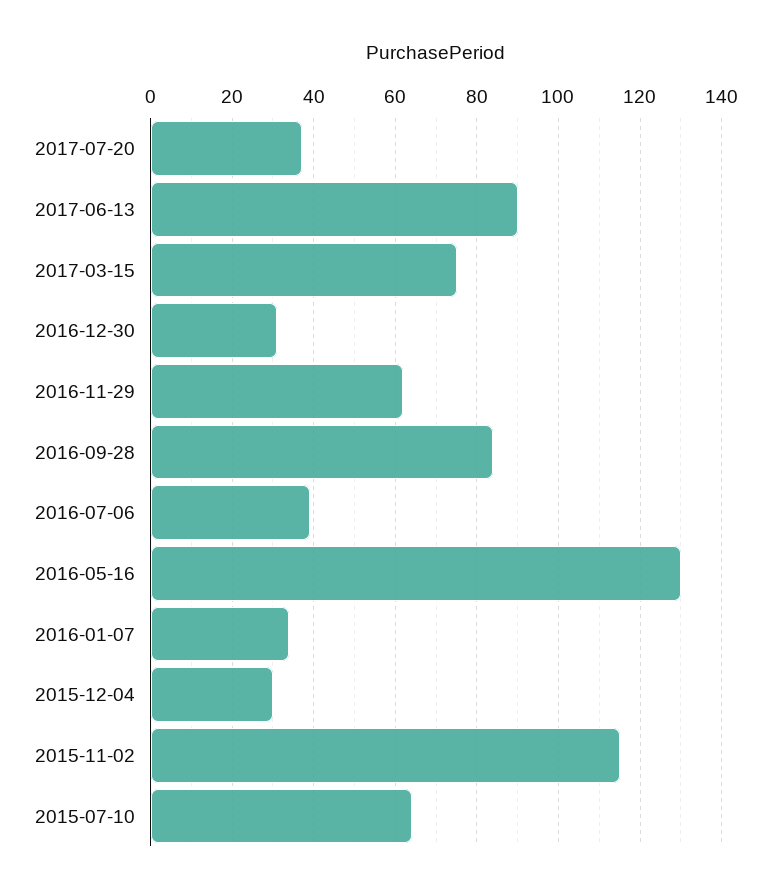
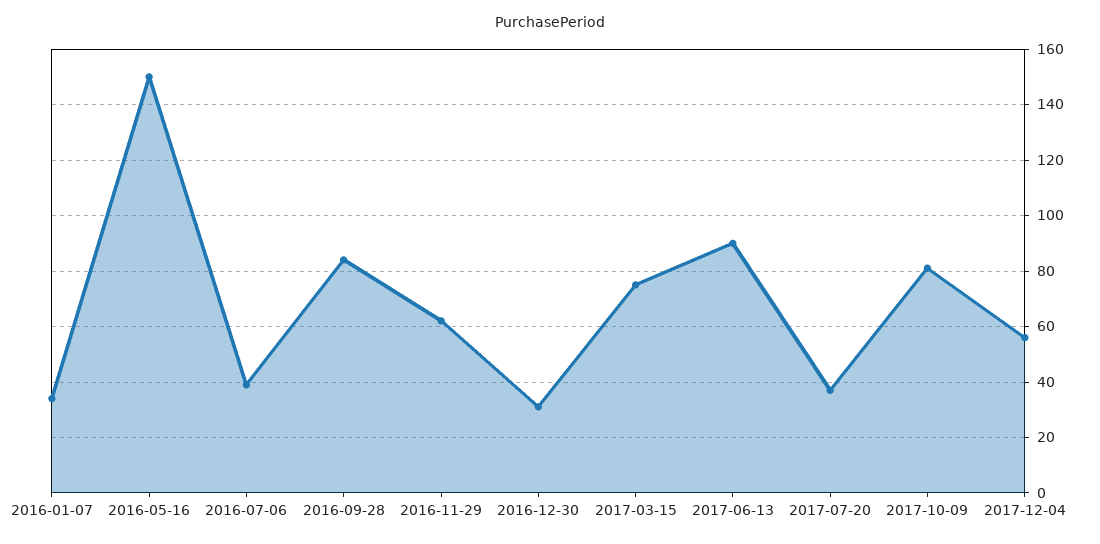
2016-05-16: 130 -> 150
2015-12-04: 30 -> none
2015-11-02: 115 -> none
2015-07-10: 65 -> none
2017-10-09: none -> 80
2017-12-04: none -> 55

